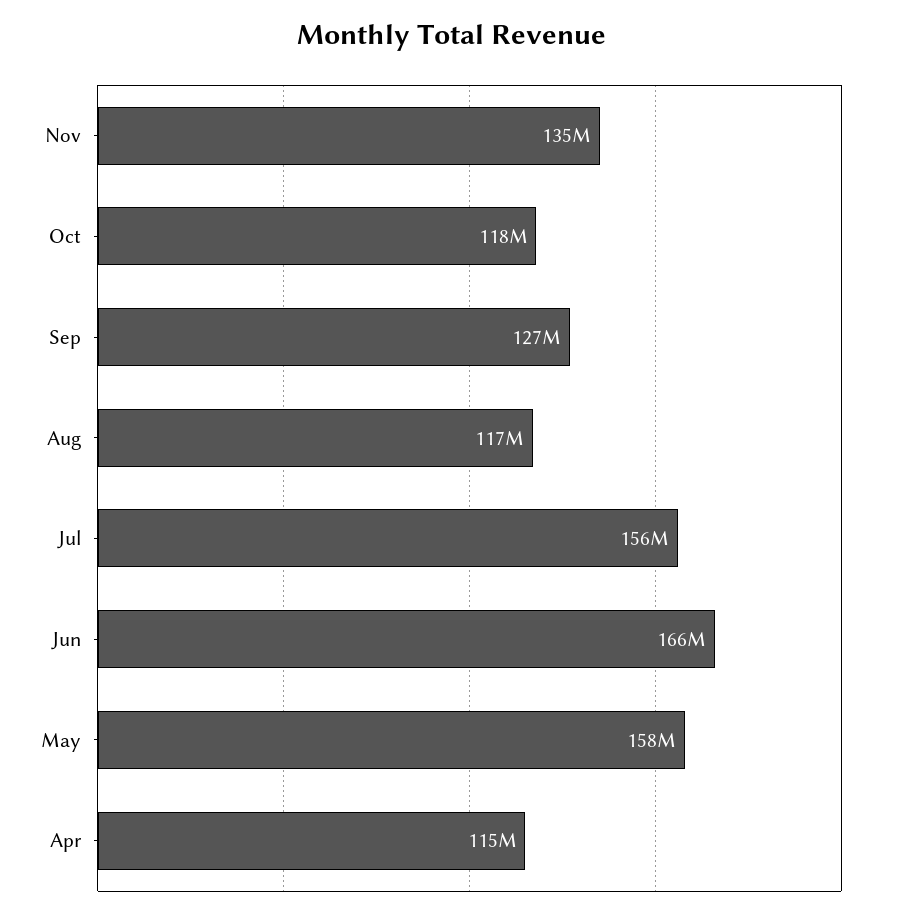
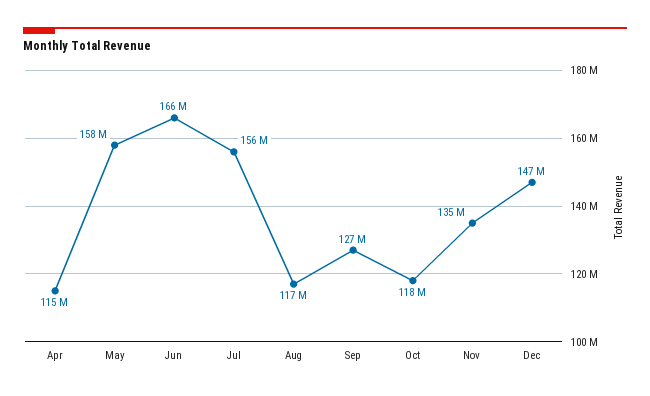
Dec: none -> 147000000

